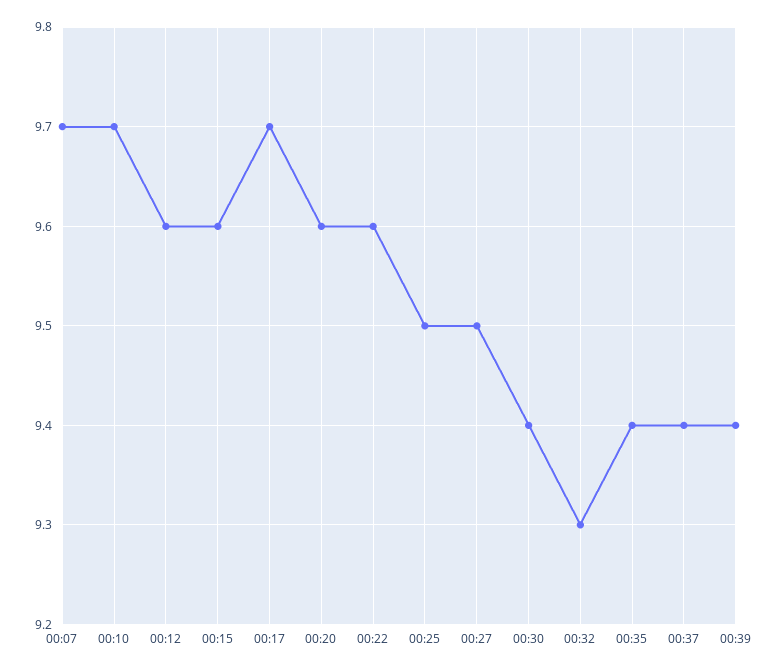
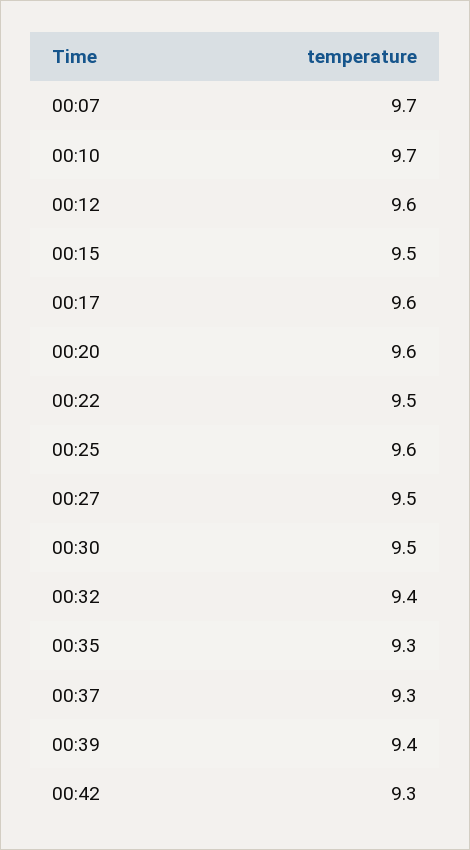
00:15: 9.6 -> 9.5
00:17: 9.7 -> 9.6
00:22: 9.6 -> 9.5
00:25: 9.5 -> 9.6
00:30: 9.4 -> 9.5
00:32: 9.3 -> 9.4
00:35: 9.4 -> 9.3
00:37: 9.4 -> 9.3
00:42: none -> 9.3

